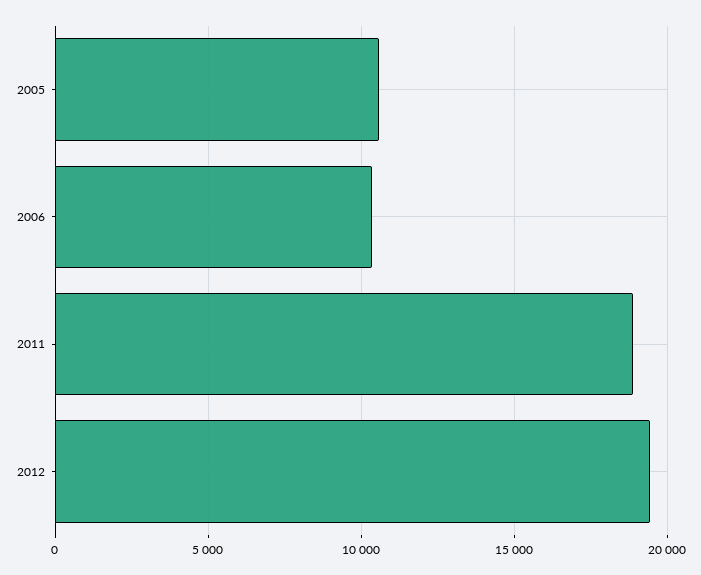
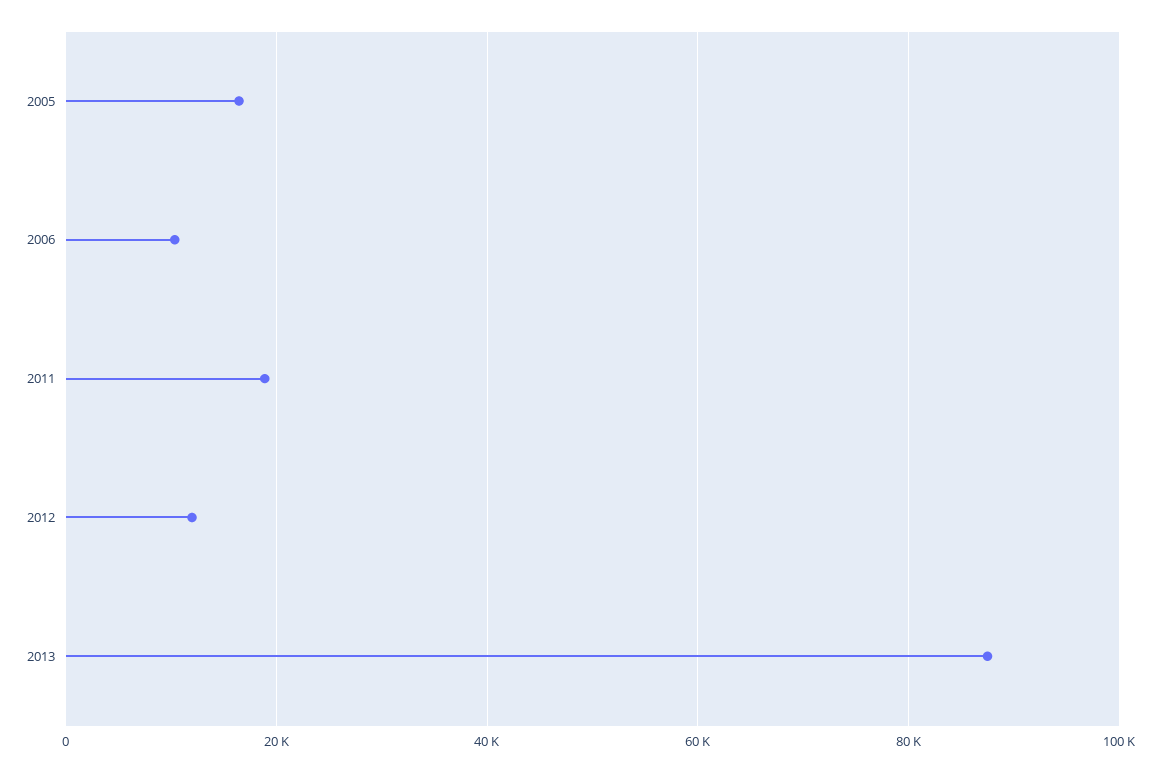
2005: 10500 -> 16000
2012: 19500 -> 12000
2013: none -> 88000

